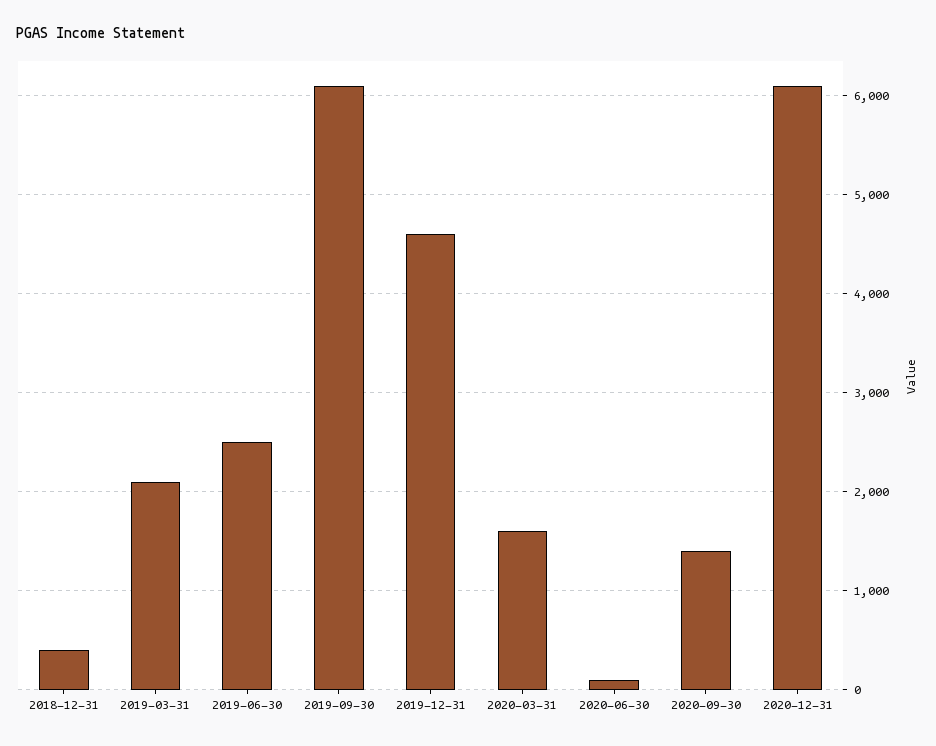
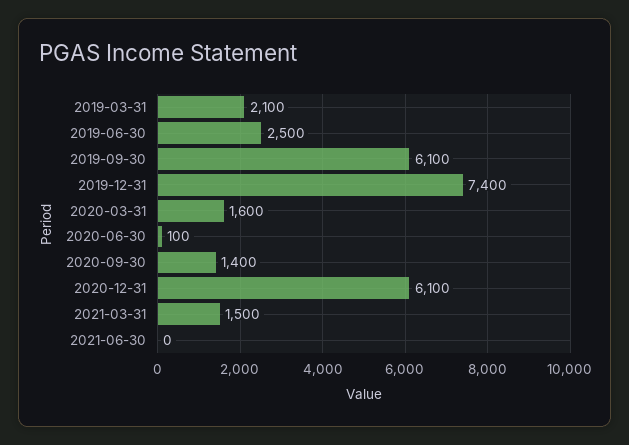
2018-12-31: 400 -> none
2019-12-31: 4600 -> 7400
2021-03-31: none -> 1500
2021-06-30: none -> 0

